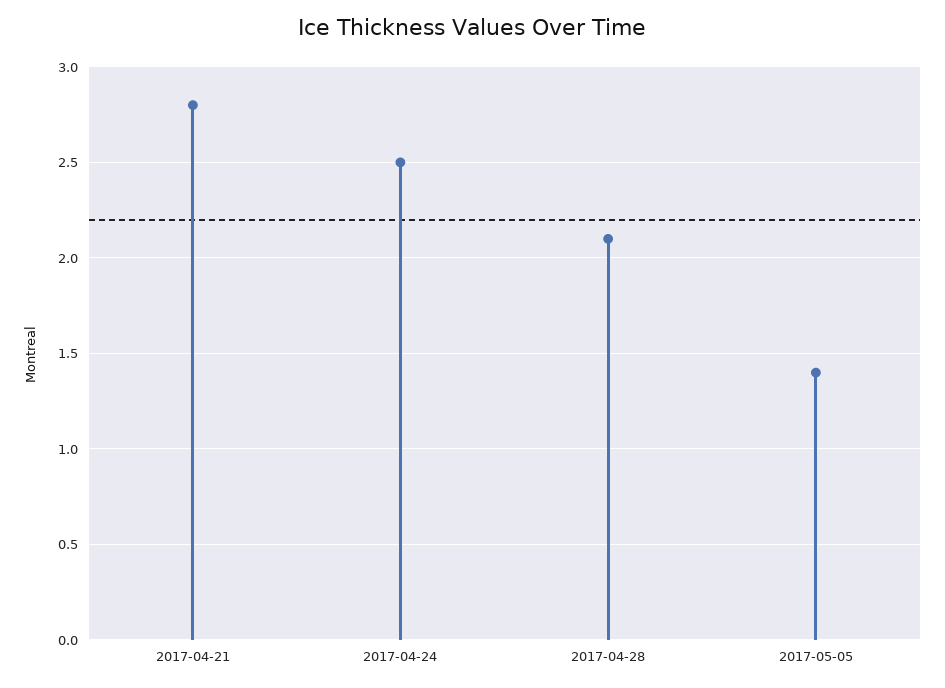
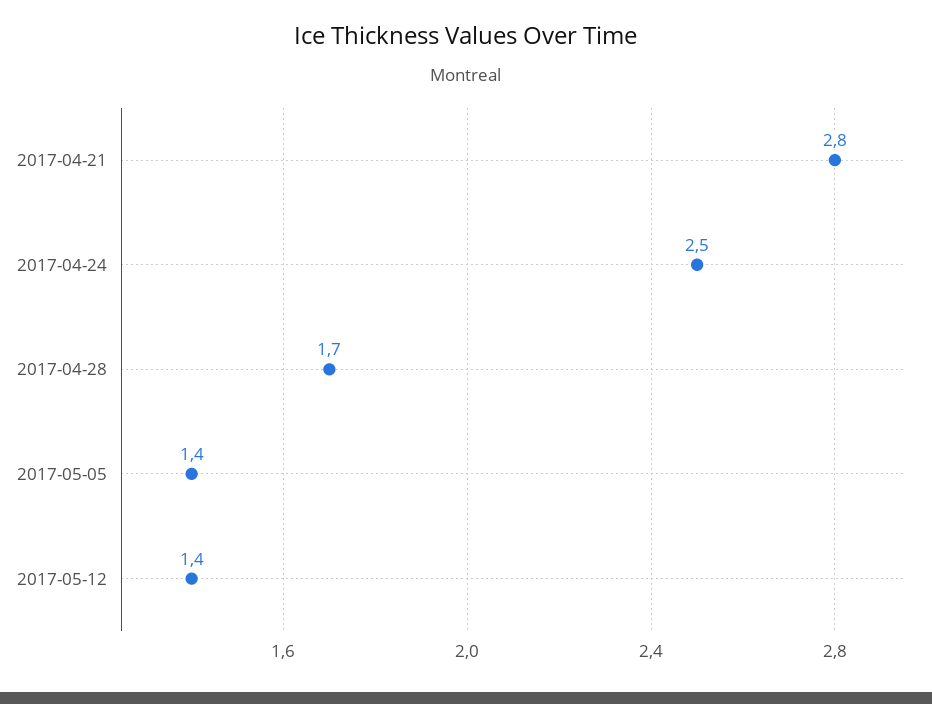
2017-04-28: 2.1 -> 1.7
2017-05-12: none -> 1.4

